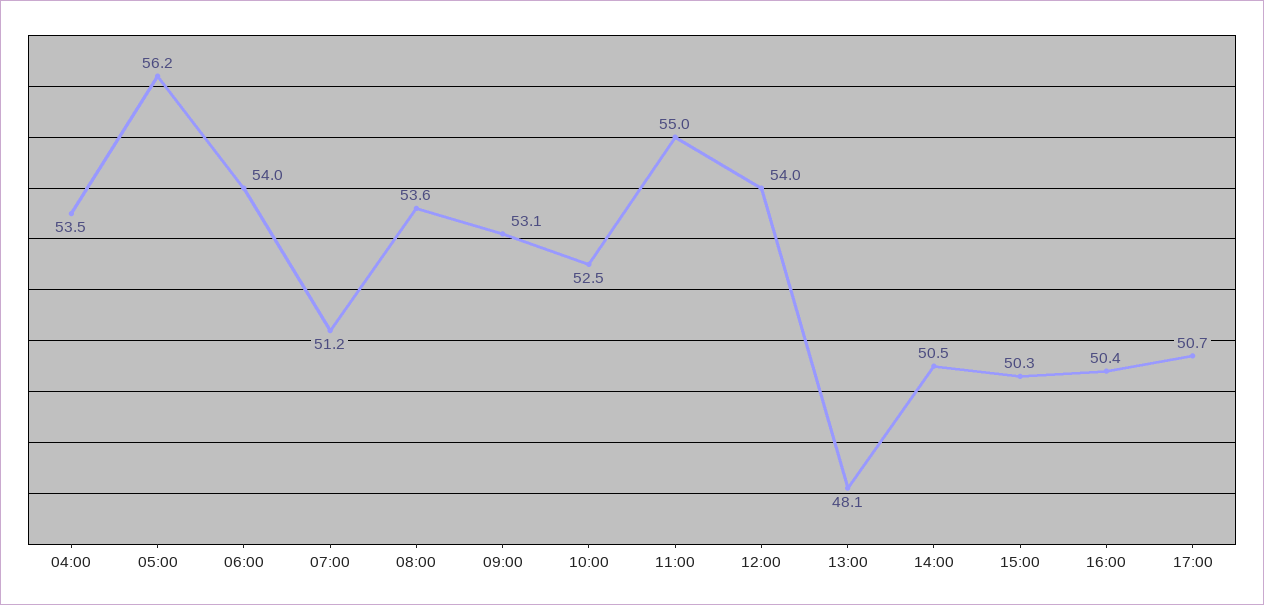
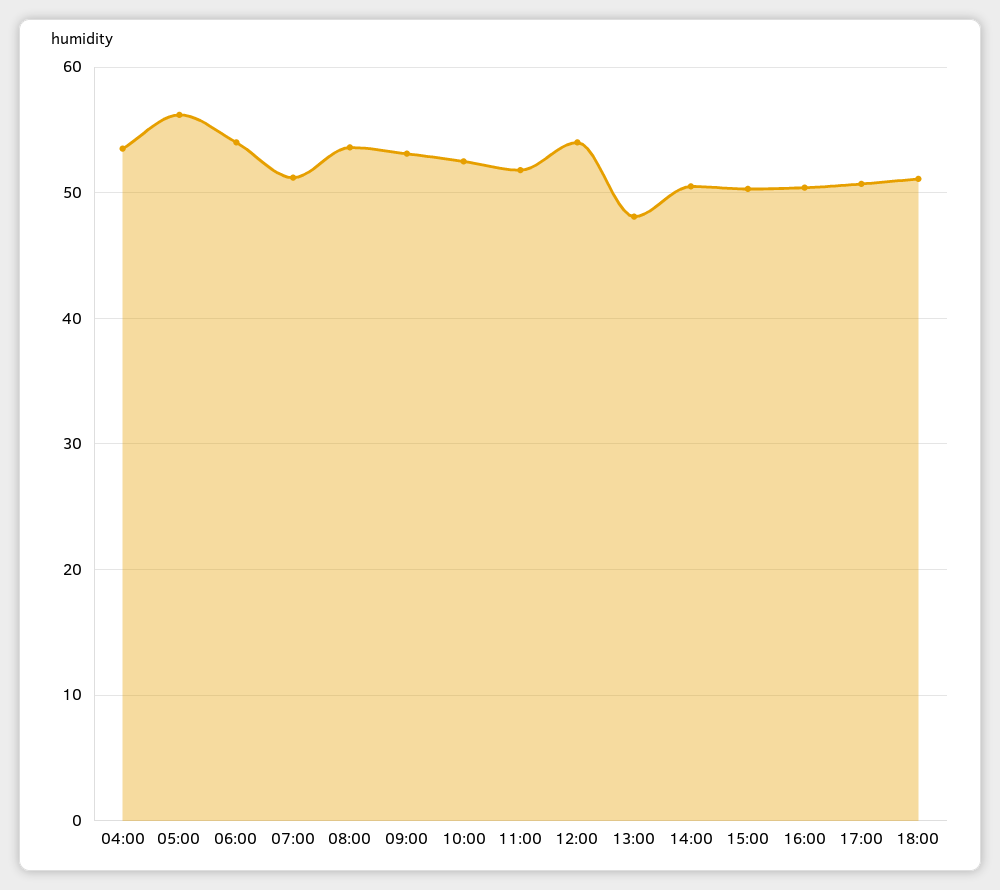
11:00: 55 -> 52
18:00: none -> 51

